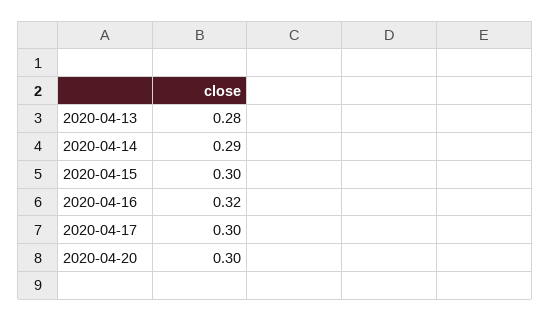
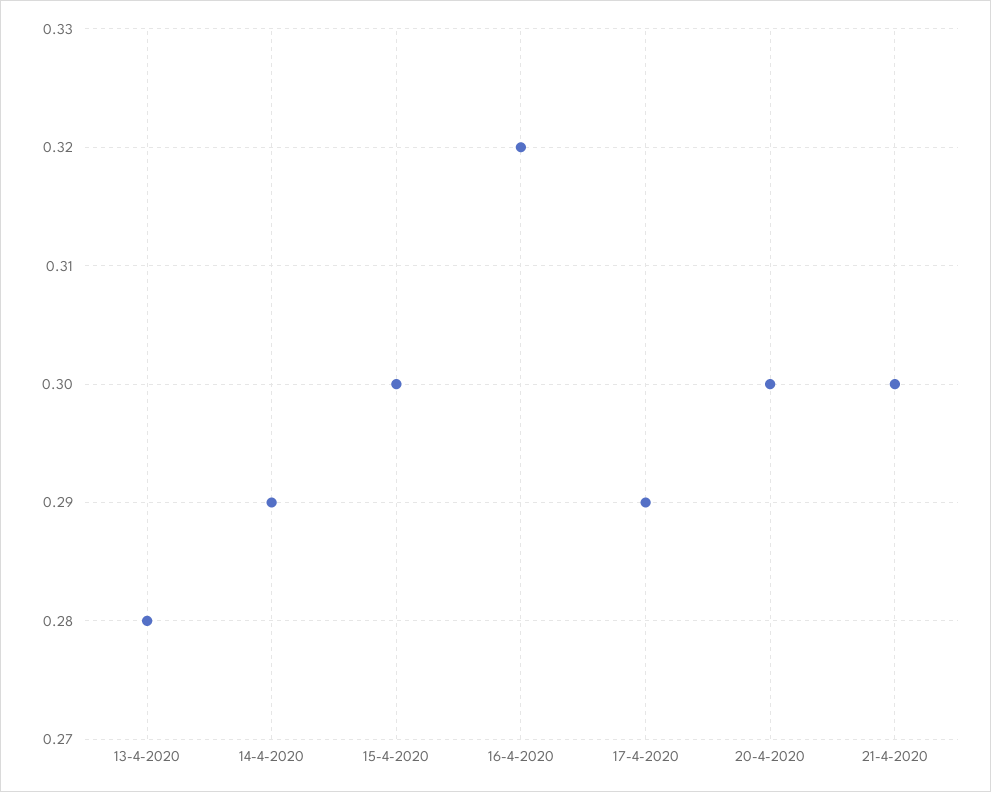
2020-04-17: 0.3 -> 0.29
21-4-2020: none -> 0.3

